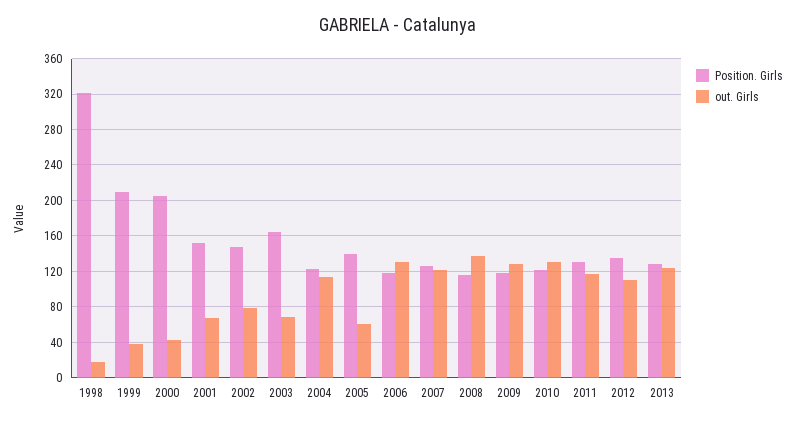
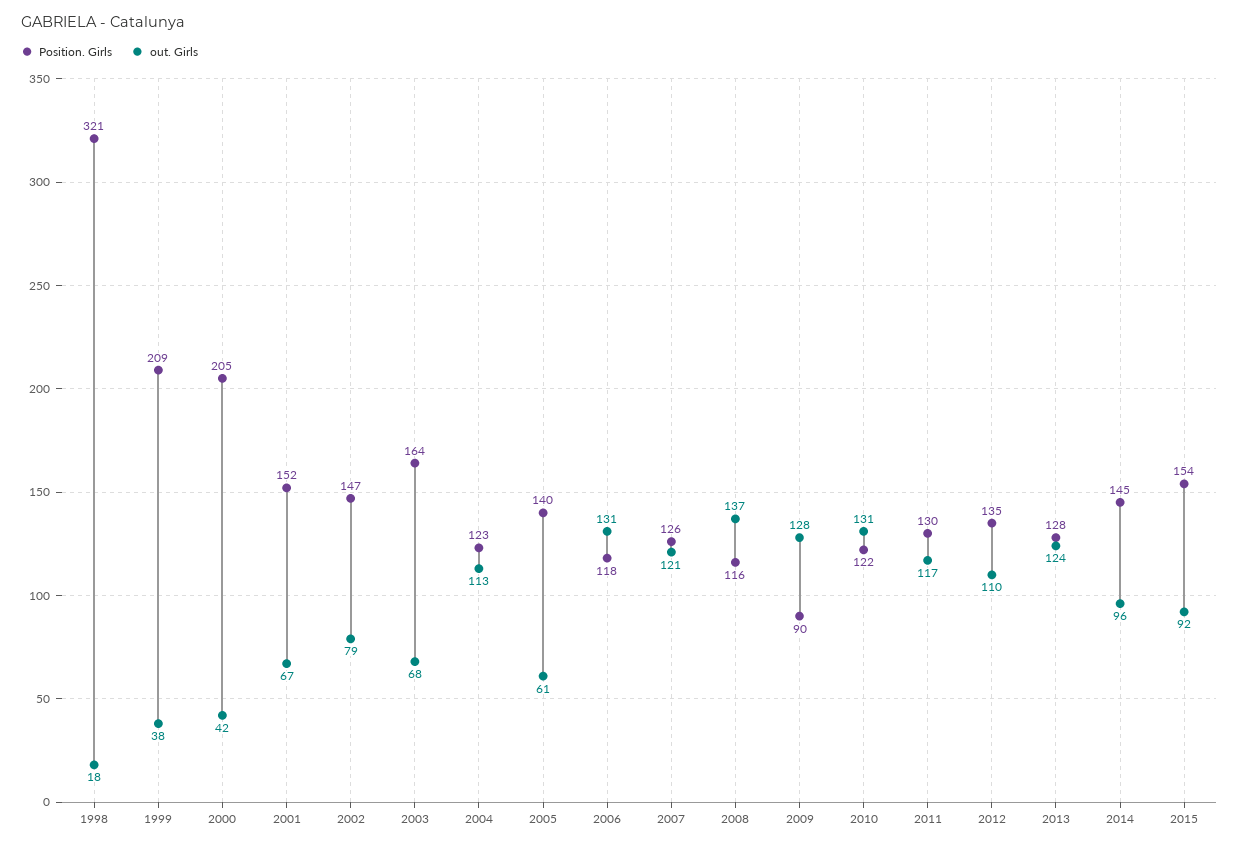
Position. Girls, 2009: 120 -> 90
Position. Girls, 2014: none -> 145
out. Girls, 2014: none -> 96
Position. Girls, 2015: none -> 154
out. Girls, 2015: none -> 92

